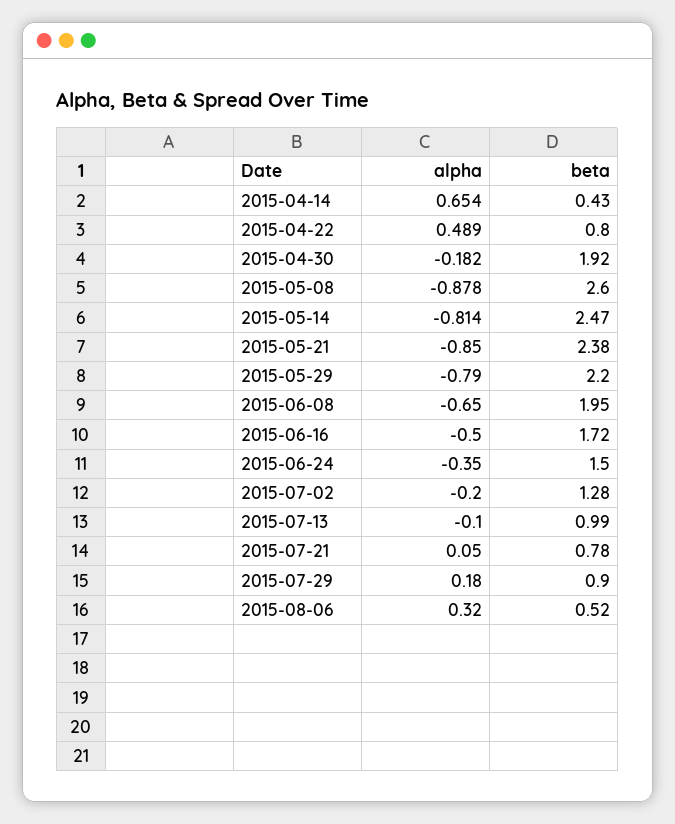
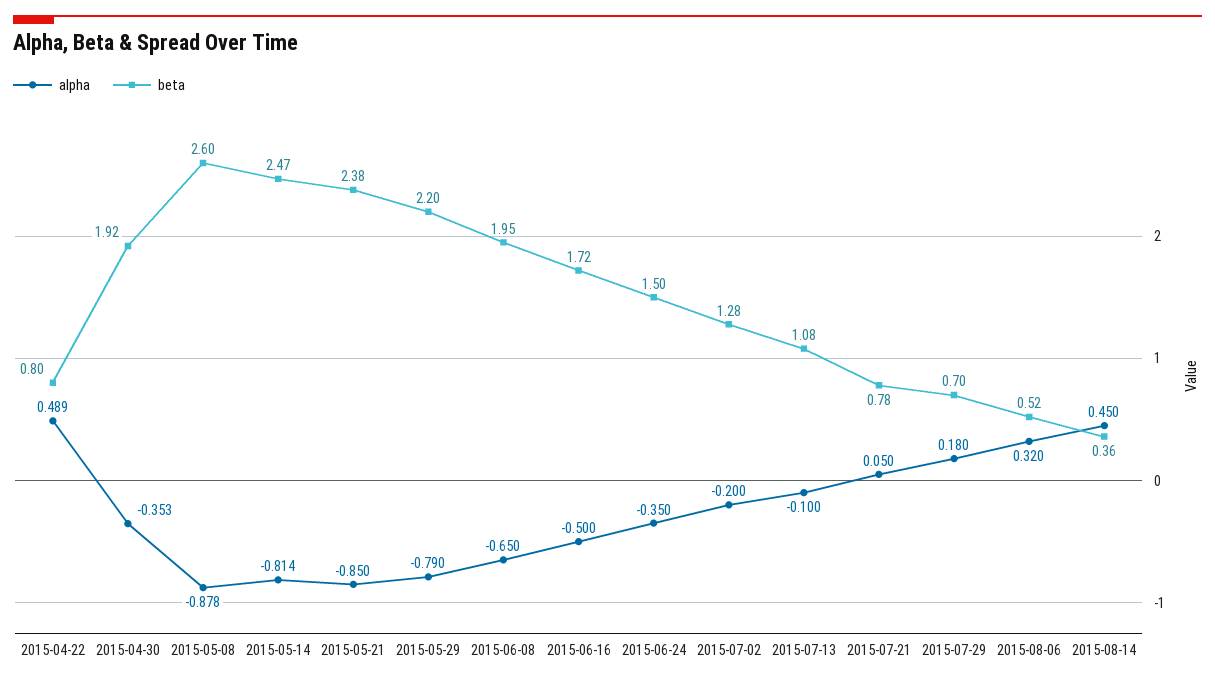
alpha, 2015-04-14: 0.654 -> none
beta, 2015-04-14: 0.43 -> none
alpha, 2015-04-30: -0.182 -> -0.353
beta, 2015-07-13: 0.99 -> 1.08
beta, 2015-07-29: 0.9 -> 0.7
alpha, 2015-08-14: none -> 0.45
beta, 2015-08-14: none -> 0.36

